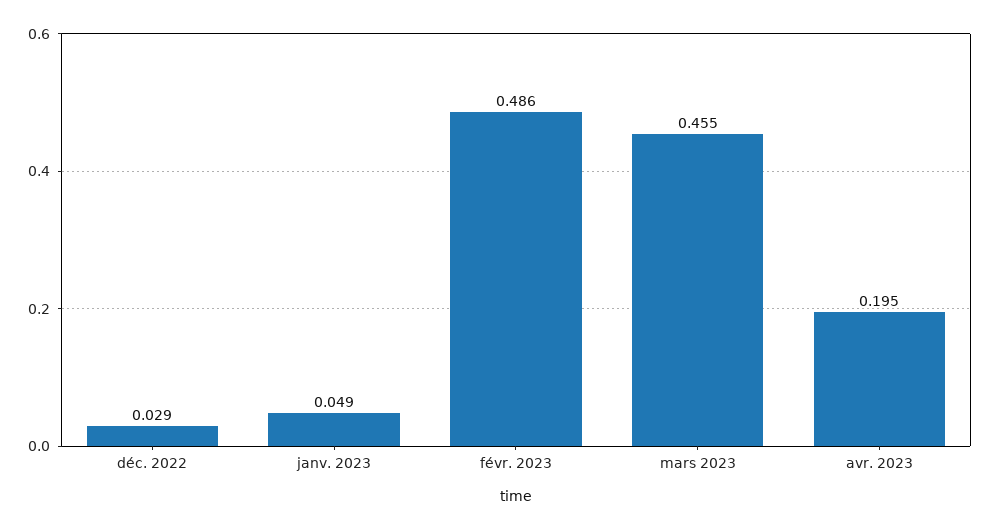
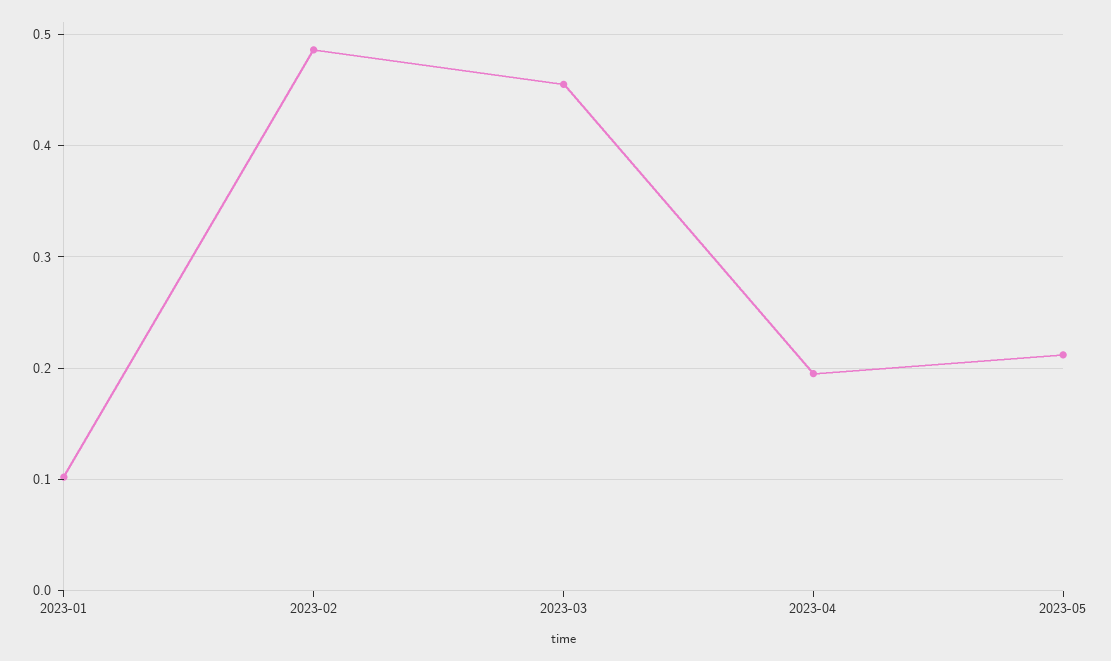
déc. 2022: 0.029 -> none
janv. 2023: 0.049 -> 0.1
2023-05: none -> 0.21

